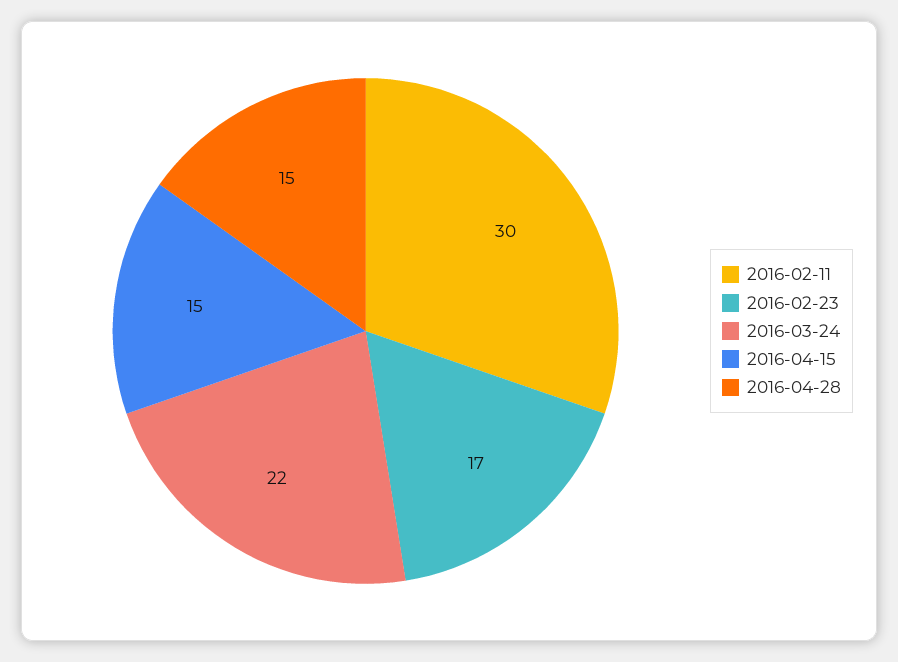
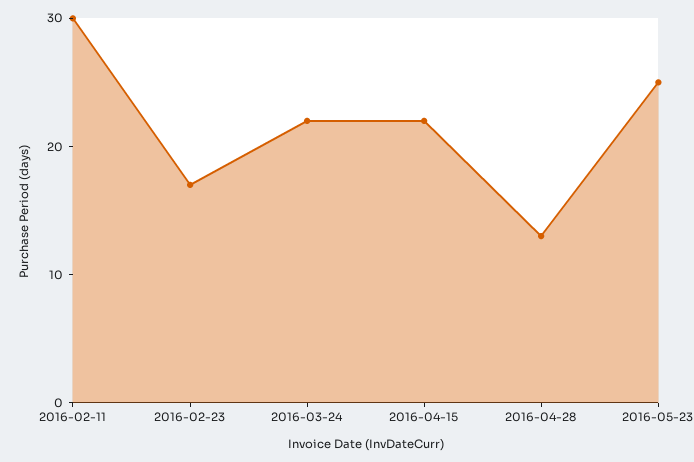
2016-04-15: 15 -> 22
2016-04-28: 15 -> 13
2016-05-23: none -> 25

